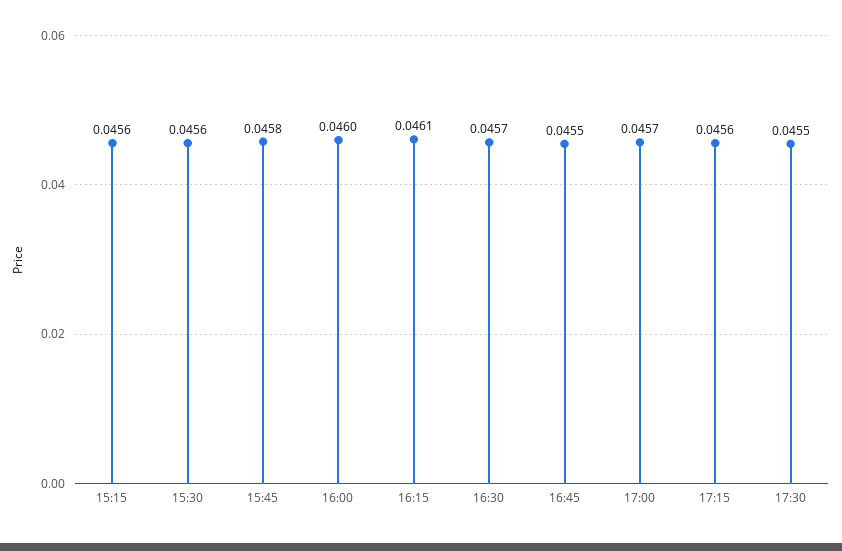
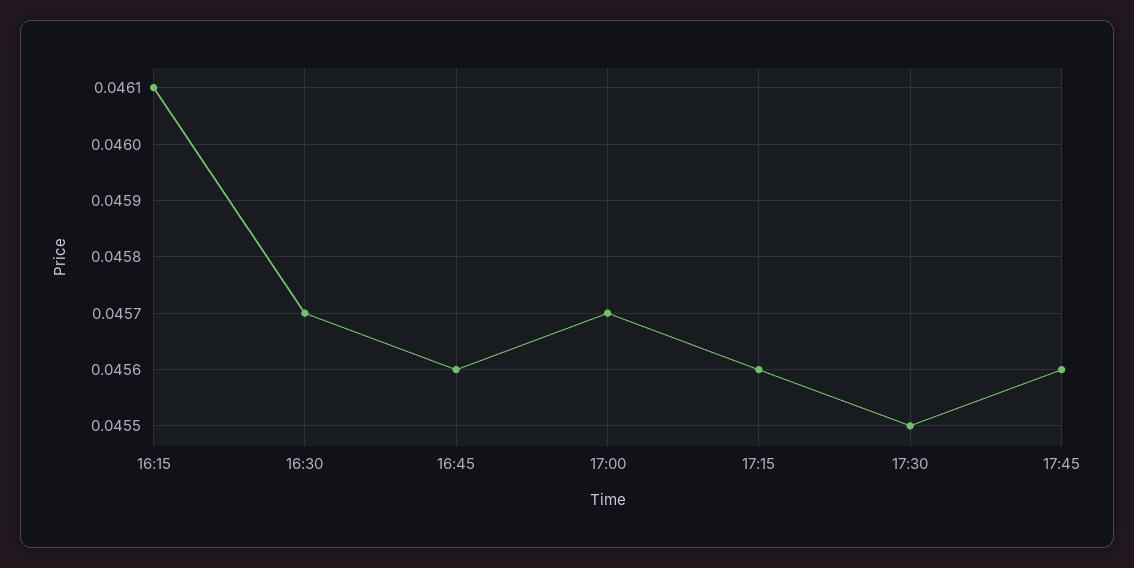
15:15: 0.0456 -> none
15:30: 0.0456 -> none
15:45: 0.0458 -> none
16:00: 0.046 -> none
16:45: 0.0455 -> 0.0456
17:45: none -> 0.0456

